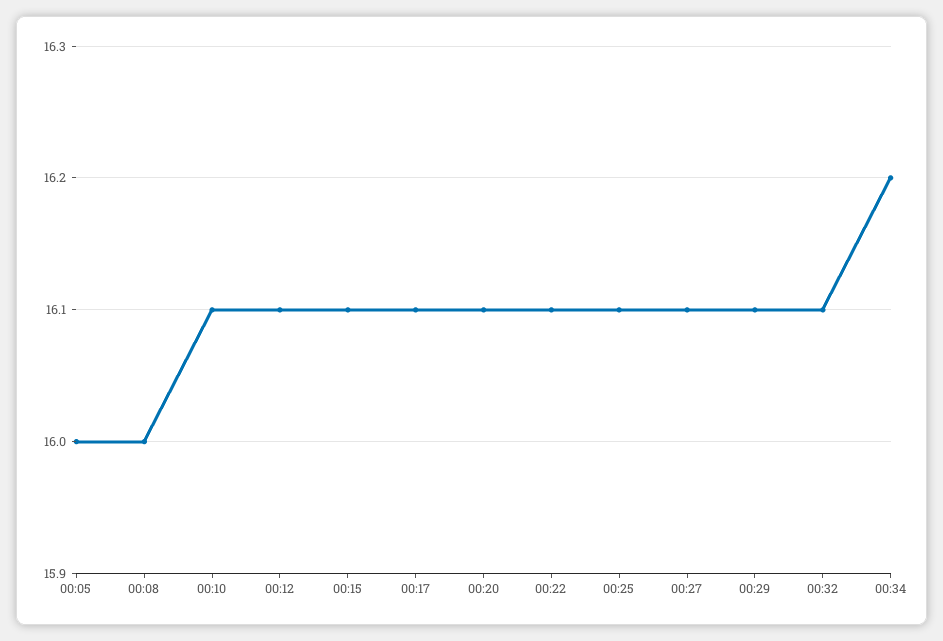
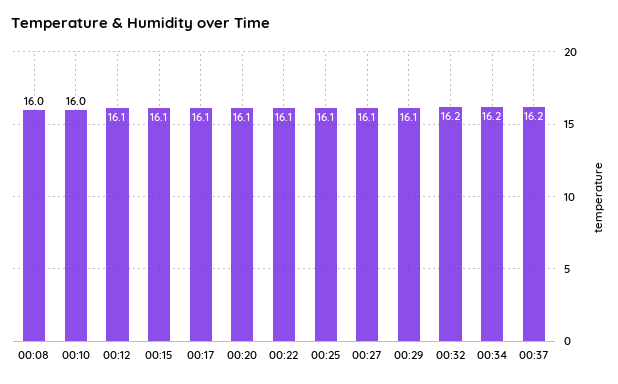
00:05: 16 -> none
00:10: 16.1 -> 16
00:32: 16.1 -> 16.2
00:37: none -> 16.2

